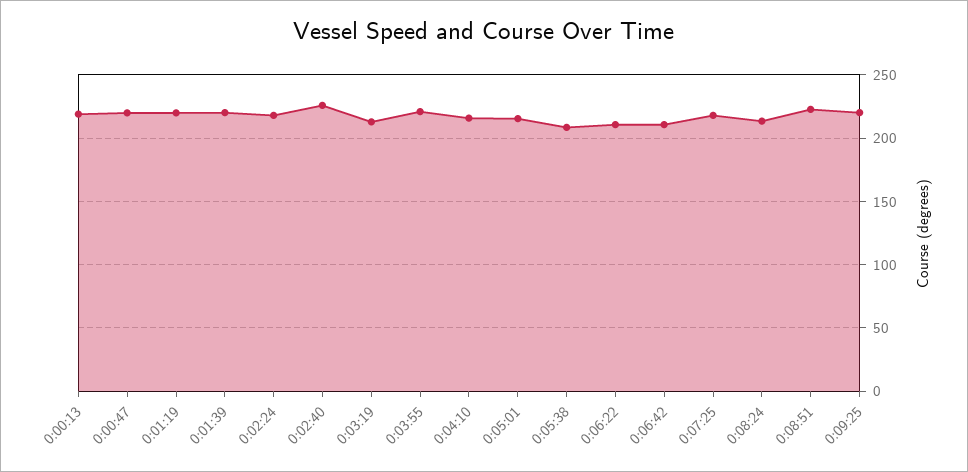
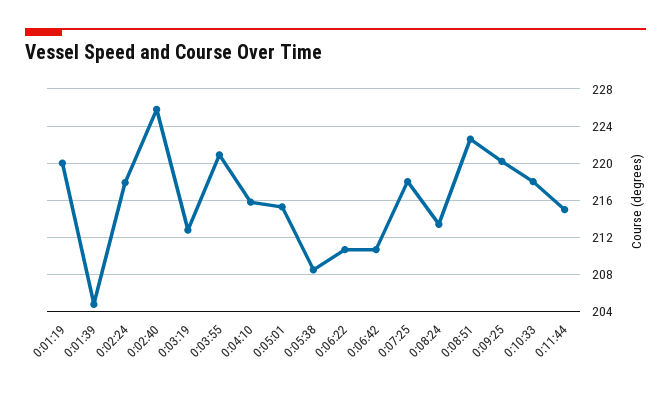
0:00:13: 220 -> none
0:00:47: 220 -> none
0:01:39: 220 -> 205
0:10:33: none -> 218
0:11:44: none -> 215

